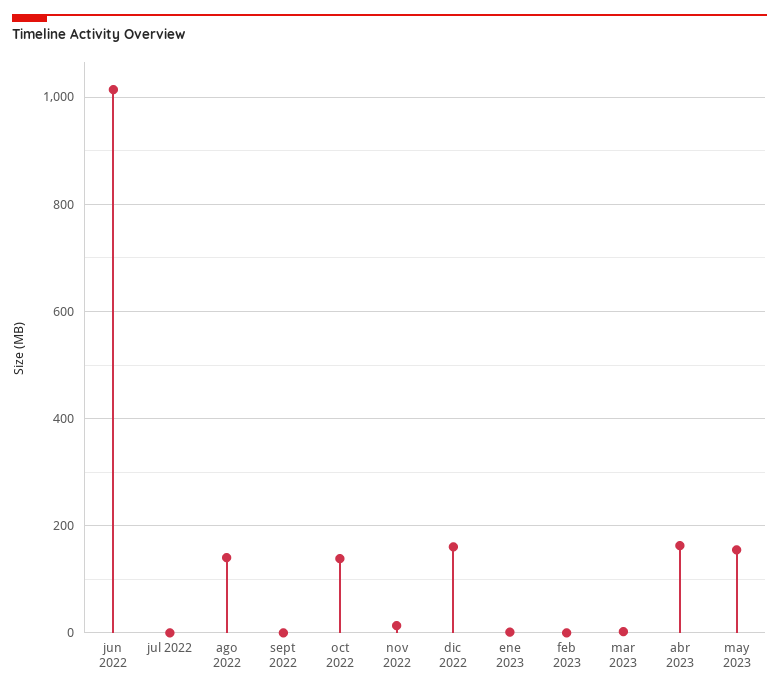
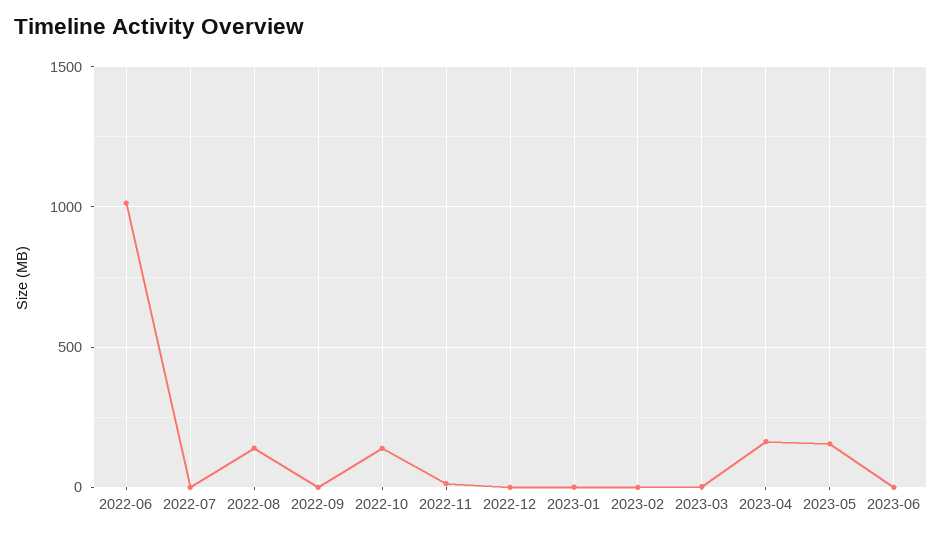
dic 2022: 160 -> 0
2023-06: none -> 0

